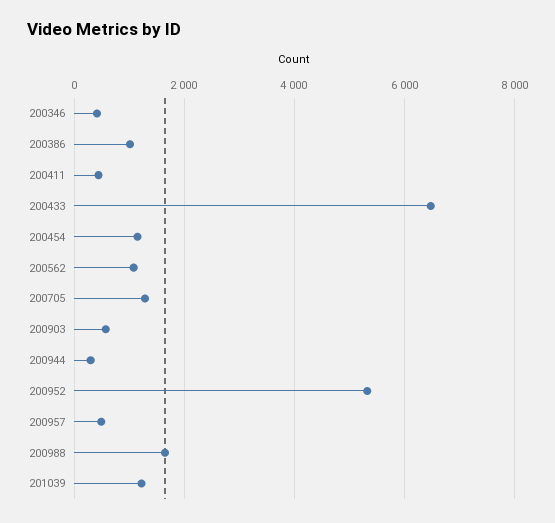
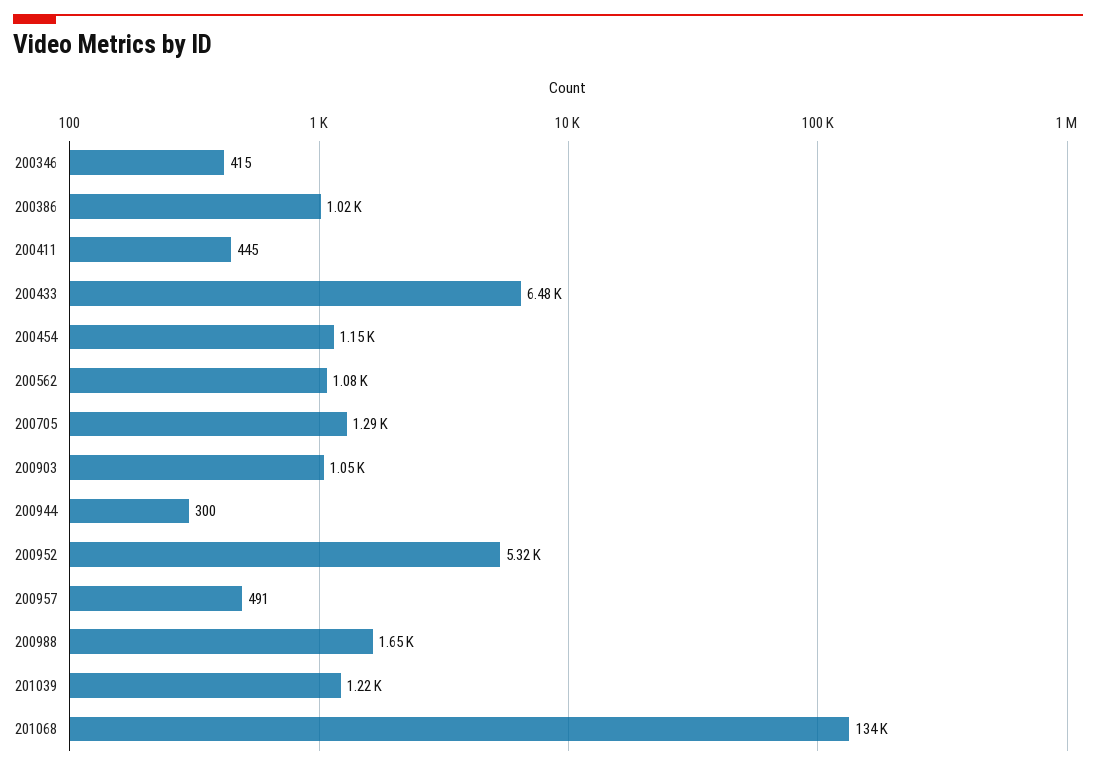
200903: 600 -> 1050
201068: none -> 134000

